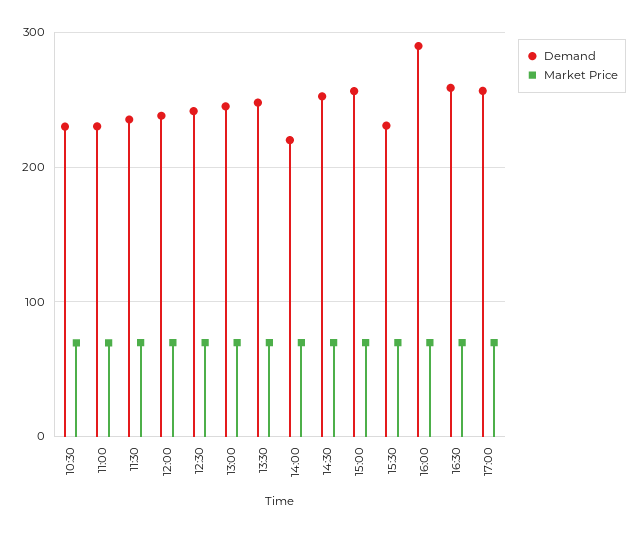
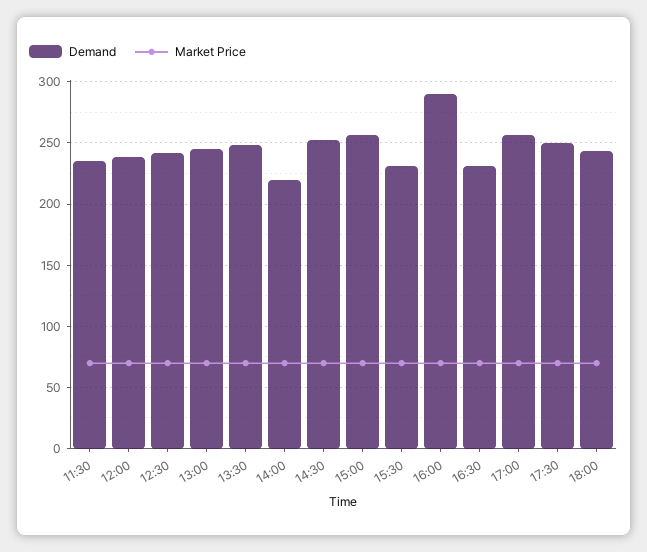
Demand, 10:30: 230 -> none
Market Price, 10:30: 70 -> none
Demand, 11:00: 230 -> none
Market Price, 11:00: 70 -> none
Demand, 16:30: 260 -> 230
Demand, 17:30: none -> 250
Market Price, 17:30: none -> 70
Demand, 18:00: none -> 245
Market Price, 18:00: none -> 70

